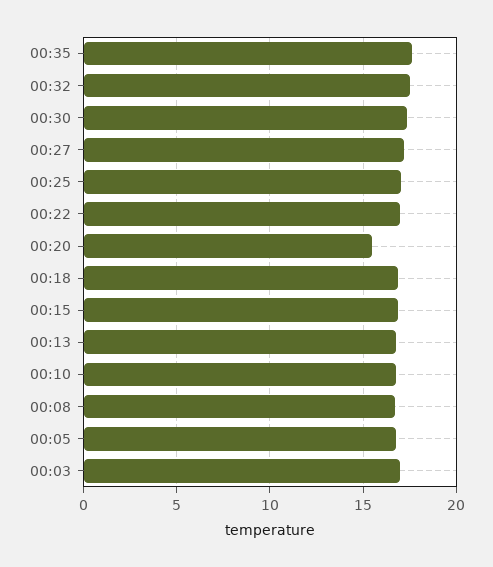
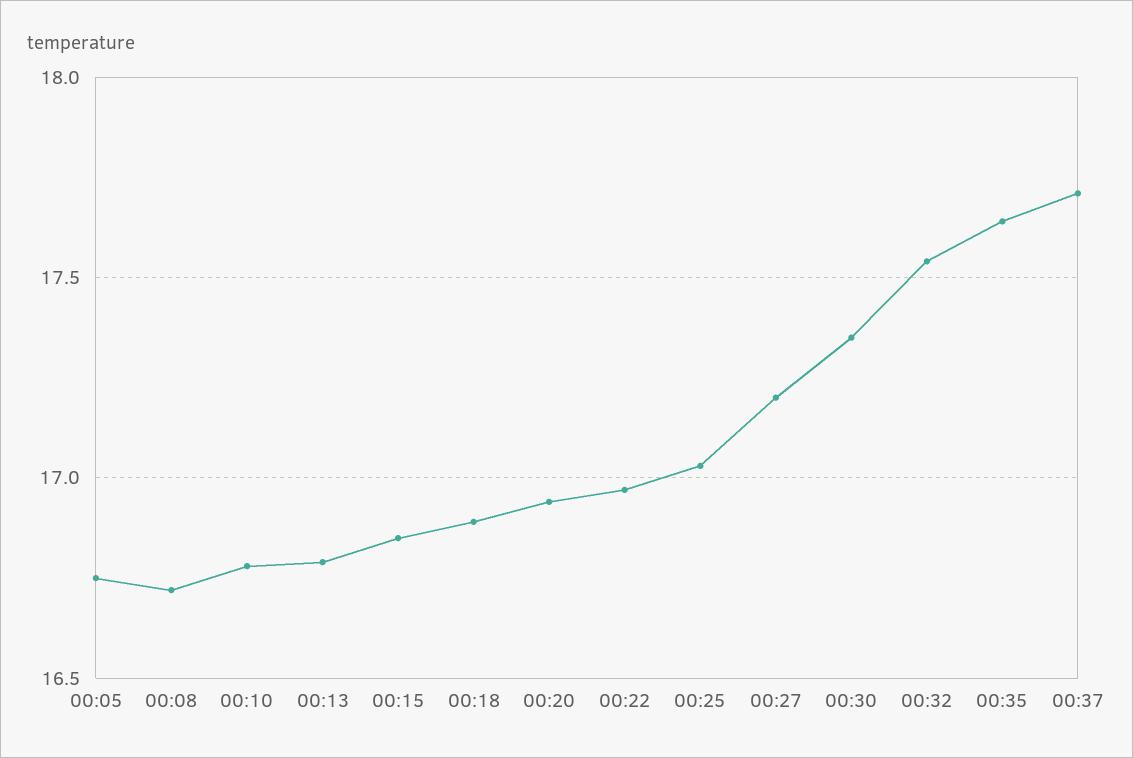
00:20: 15.5 -> 16.95
00:03: 17 -> none
00:37: none -> 17.7

